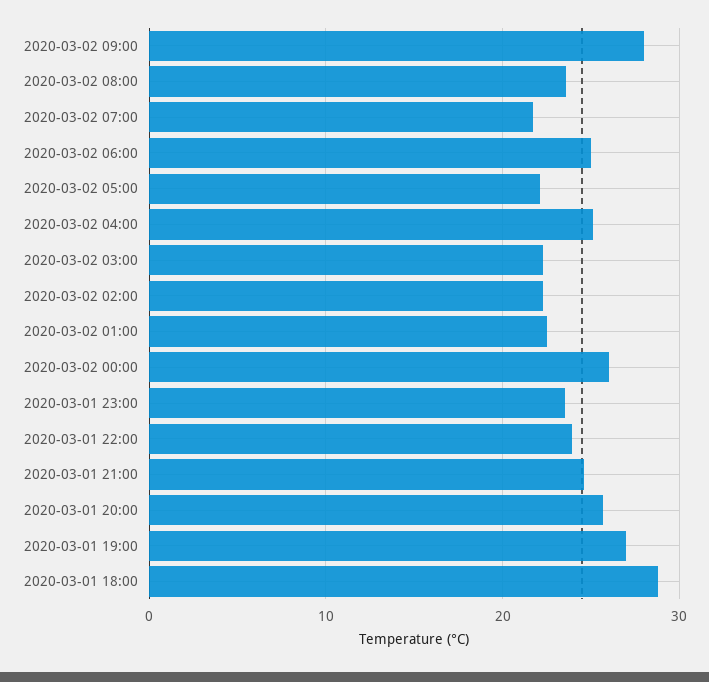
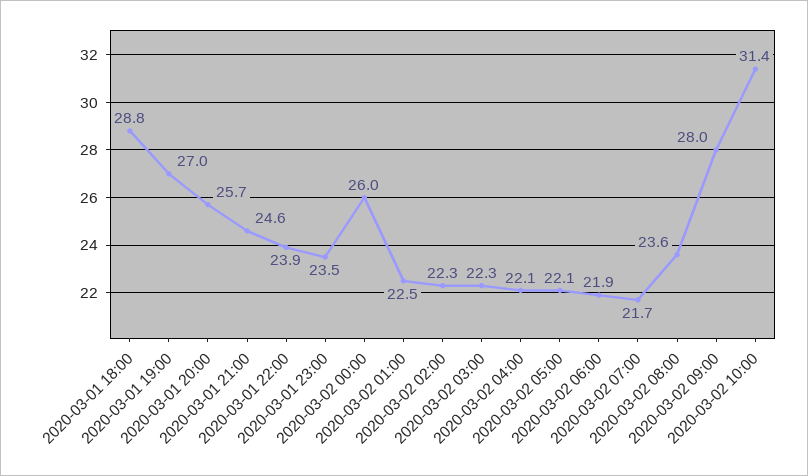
2020-03-02 06:00: 25 -> 21.9
2020-03-02 04:00: 25 -> 22.1
2020-03-02 10:00: none -> 31.4

